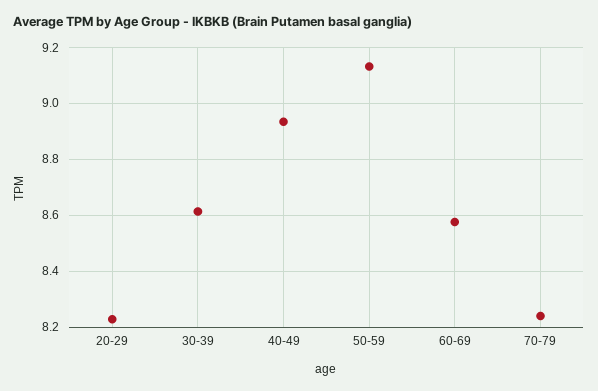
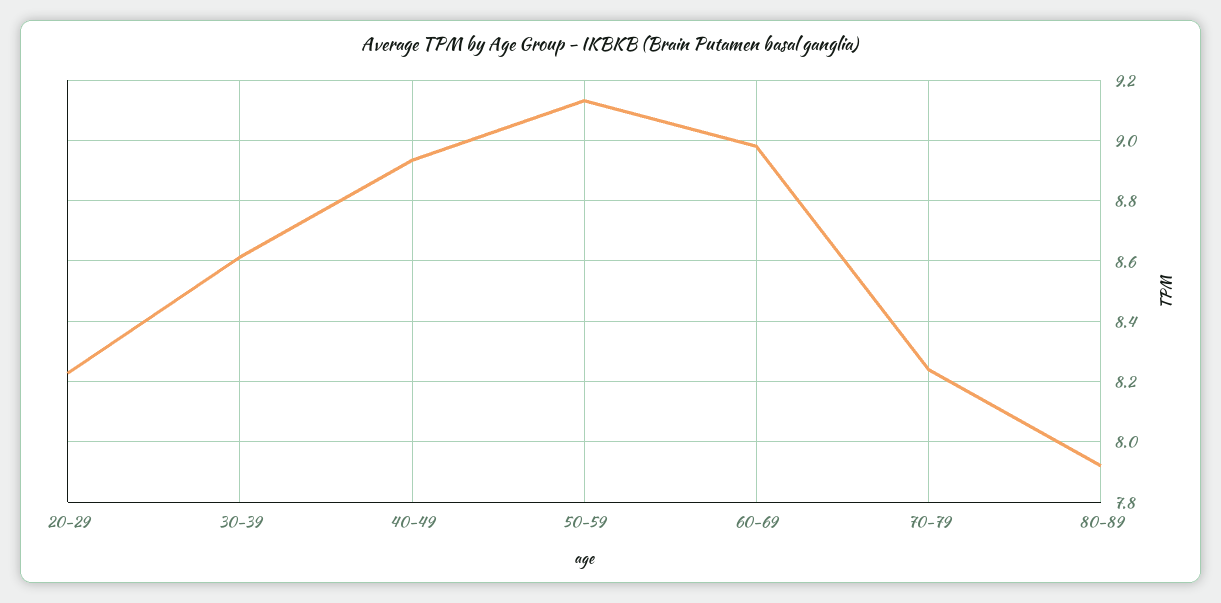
60-69: 8.575 -> 8.98
80-89: none -> 7.92

